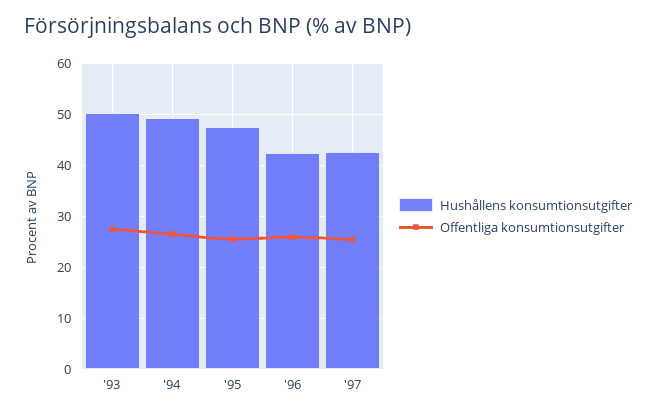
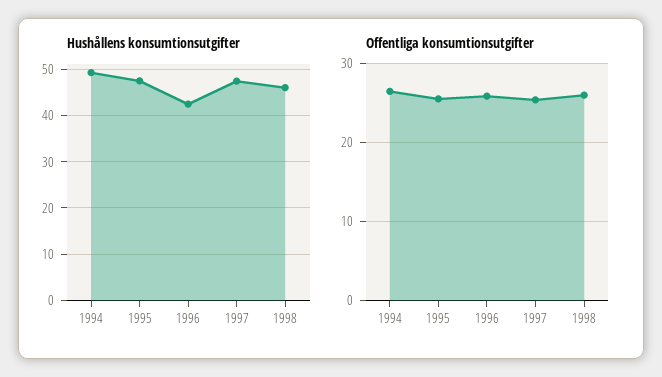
Hushållens konsumtionsutgifter, '93: 50 -> none
Offentliga konsumtionsutgifter, '93: 28 -> none
Hushållens konsumtionsutgifter, '97: 42 -> 48
Hushållens konsumtionsutgifter, 1998: none -> 46
Offentliga konsumtionsutgifter, 1998: none -> 26

